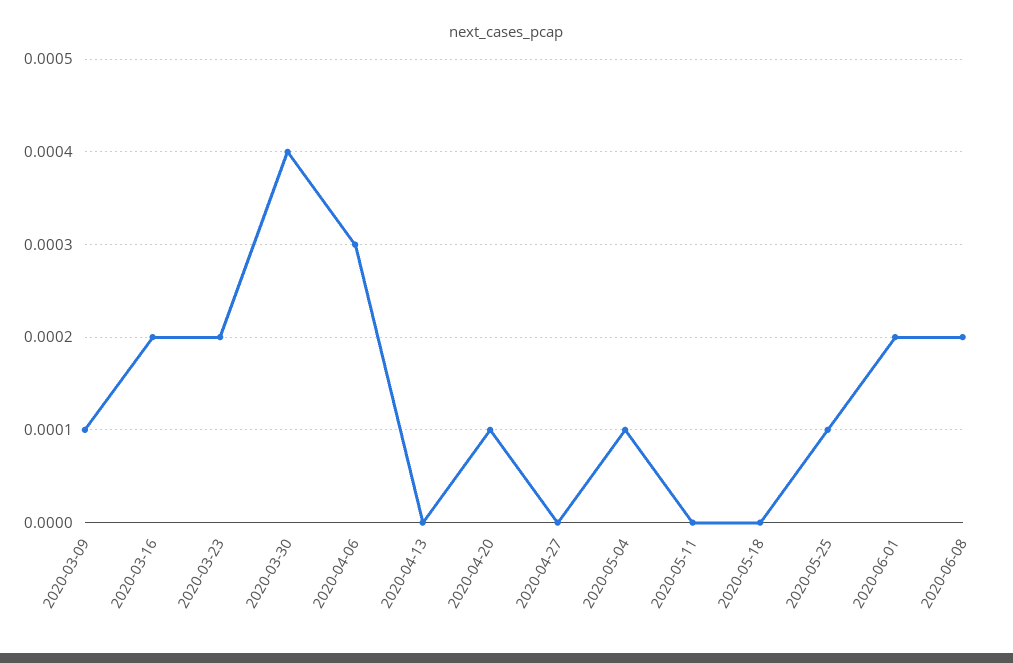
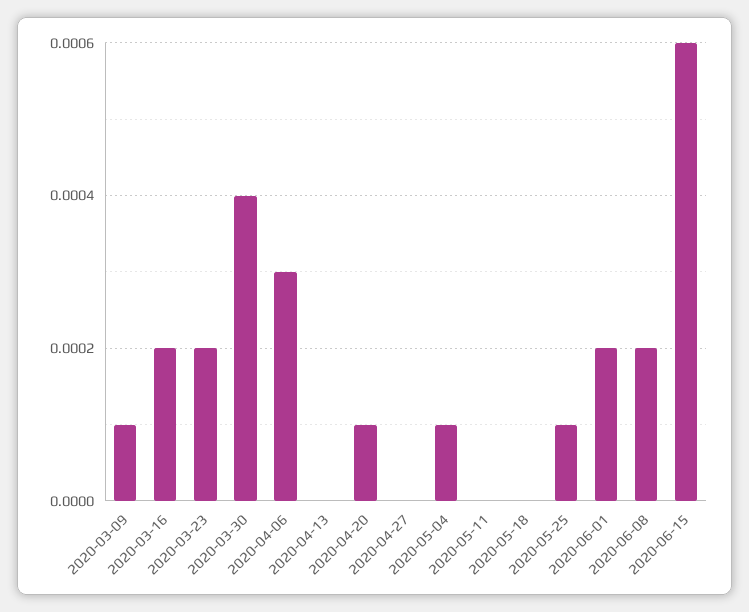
2020-06-15: none -> 0.0006

